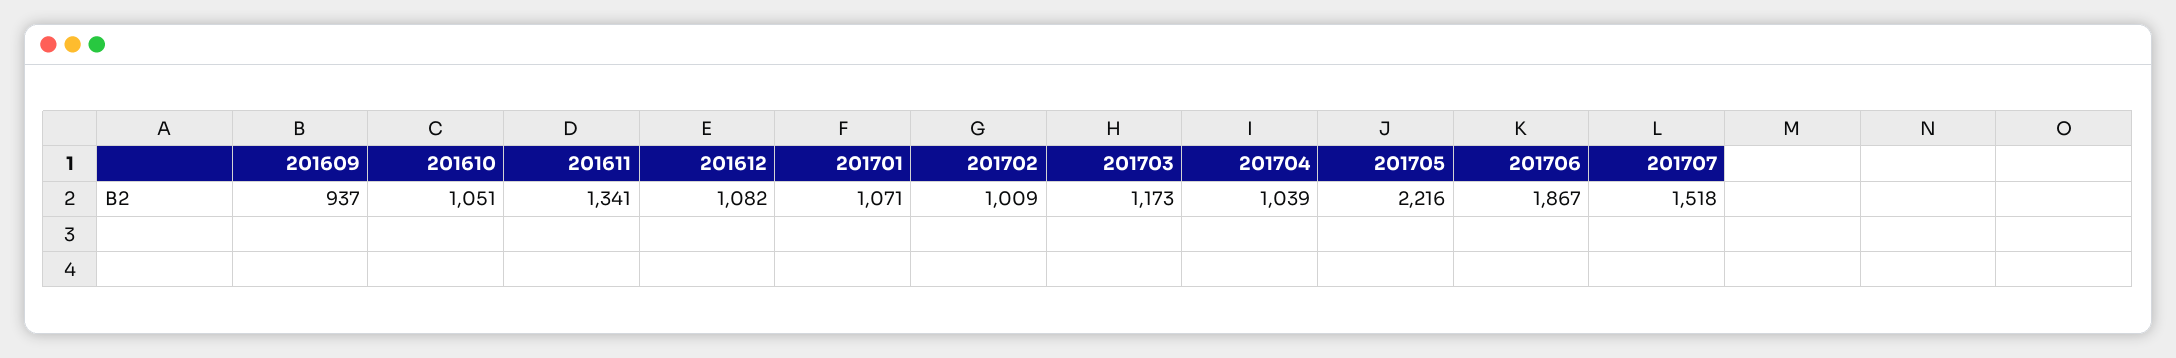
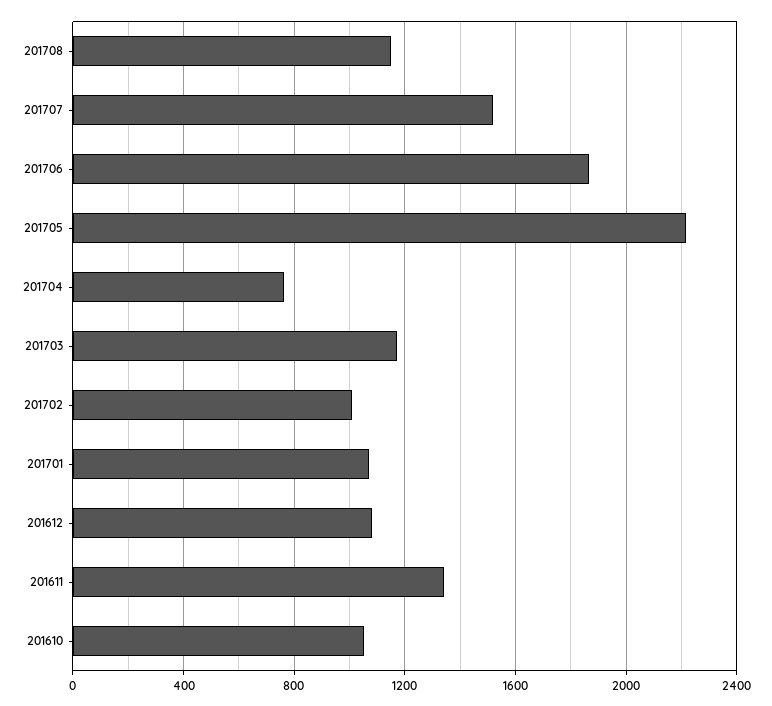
201609: 937 -> none
201704: 1039 -> 750
201708: none -> 1150

